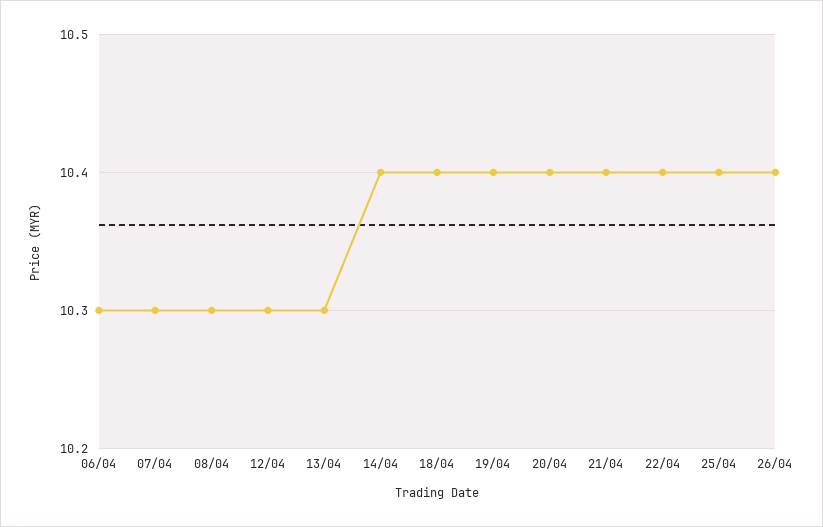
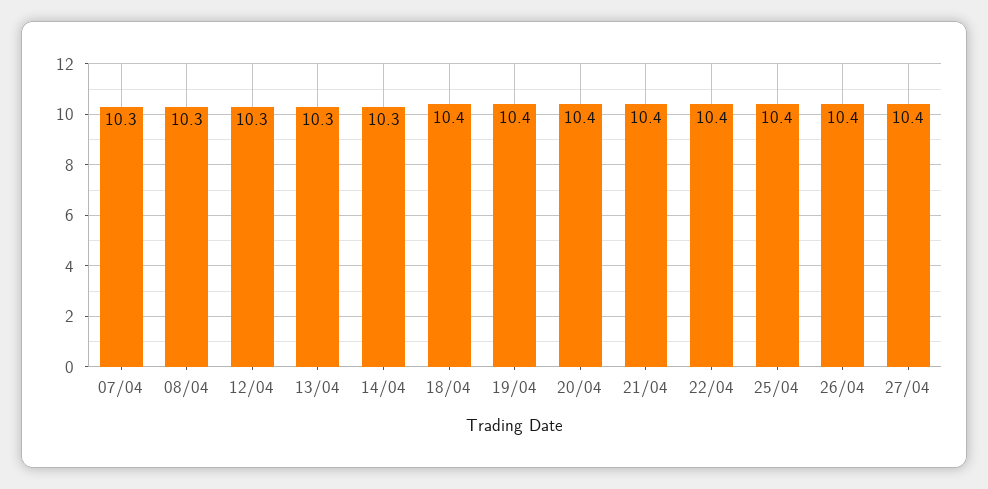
06/04: 10.3 -> none
14/04: 10.4 -> 10.3
27/04: none -> 10.4

